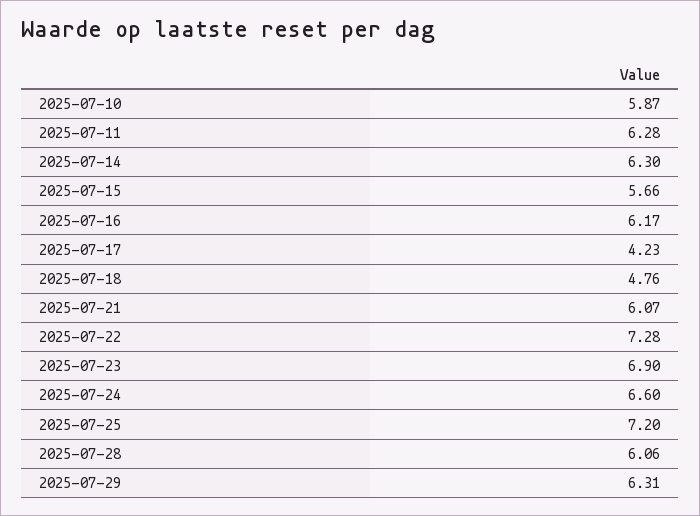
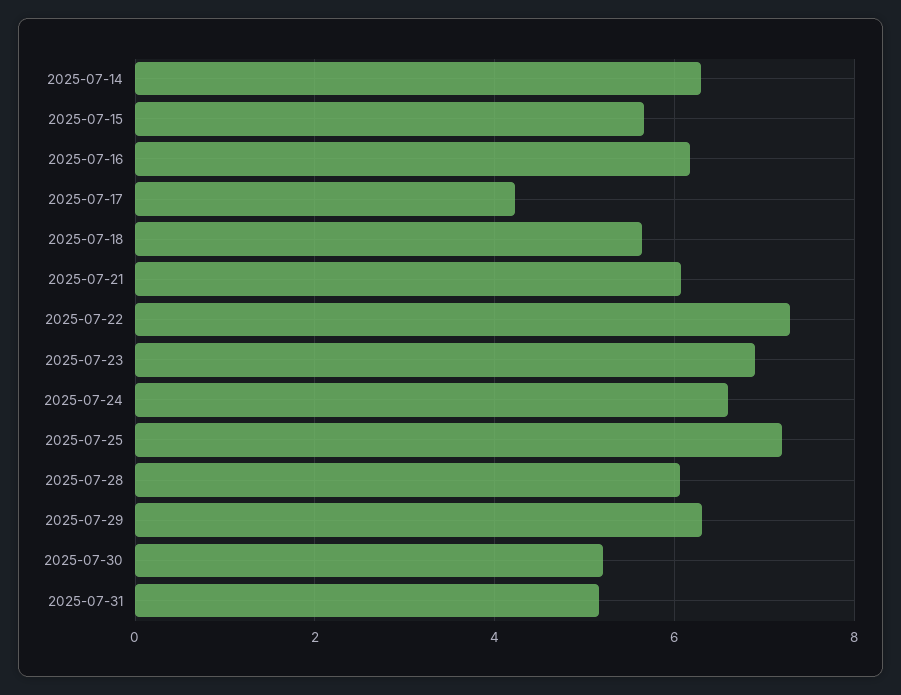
2025-07-10: 5.87 -> none
2025-07-11: 6.28 -> none
2025-07-18: 4.76 -> 5.6
2025-07-30: none -> 5.2
2025-07-31: none -> 5.2

